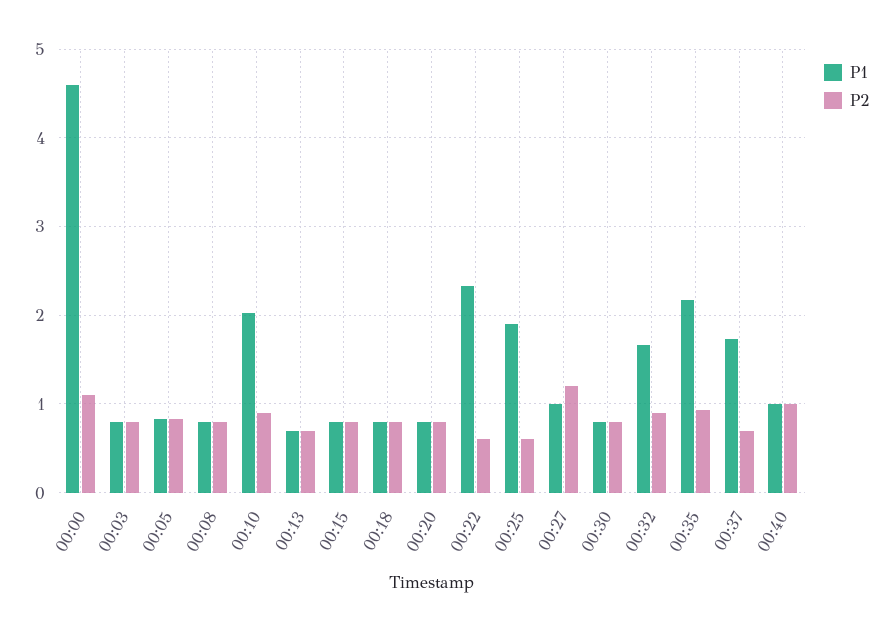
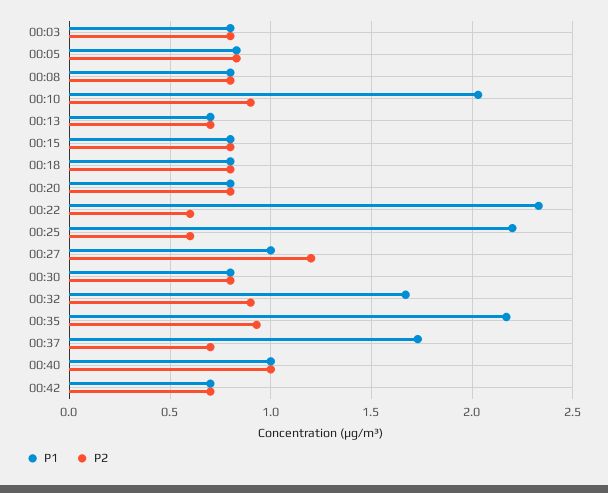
P1, 00:00: 4.6 -> none
P2, 00:00: 1.1 -> none
P1, 00:25: 1.9 -> 2.2
P1, 00:42: none -> 0.7
P2, 00:42: none -> 0.7

